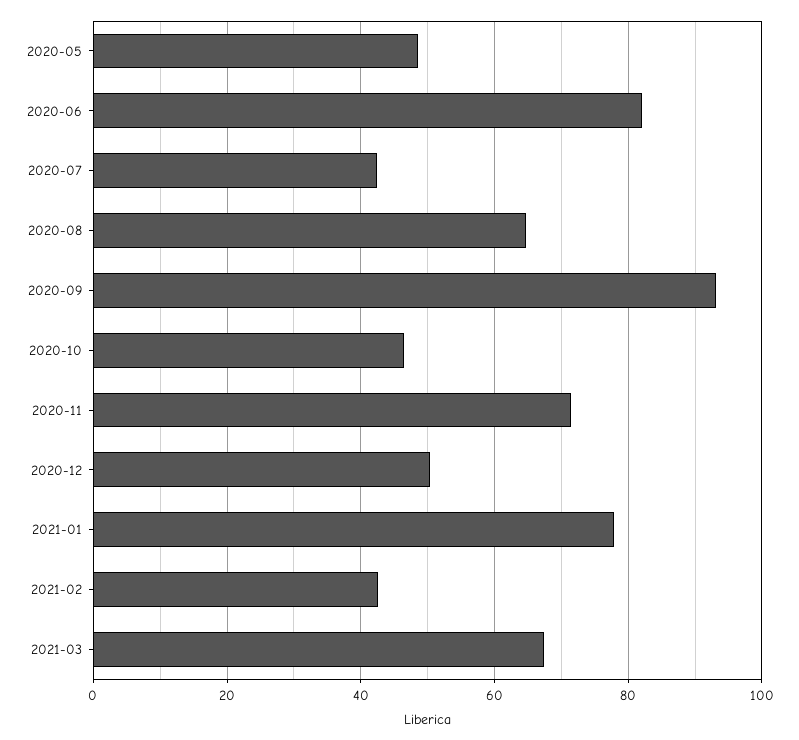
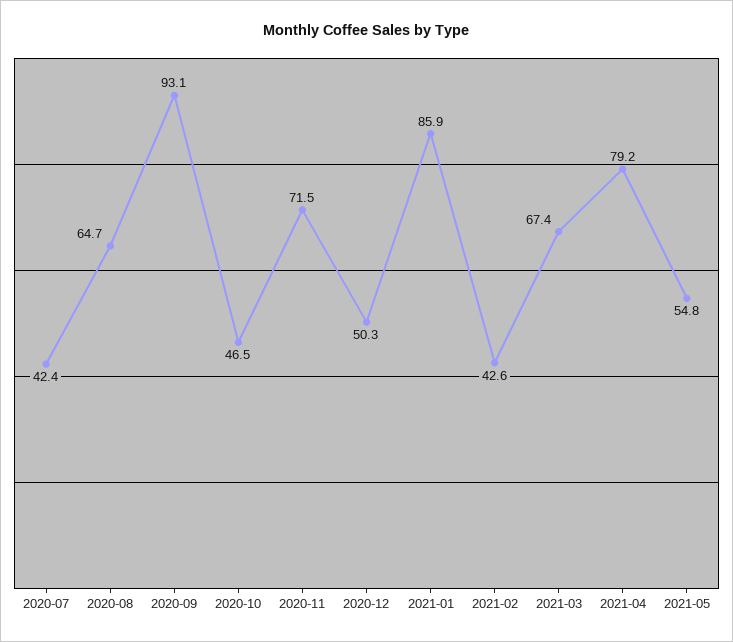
2020-05: 48 -> none
2020-06: 82 -> none
2021-01: 78 -> 85.9
2021-04: none -> 79.2
2021-05: none -> 54.8

